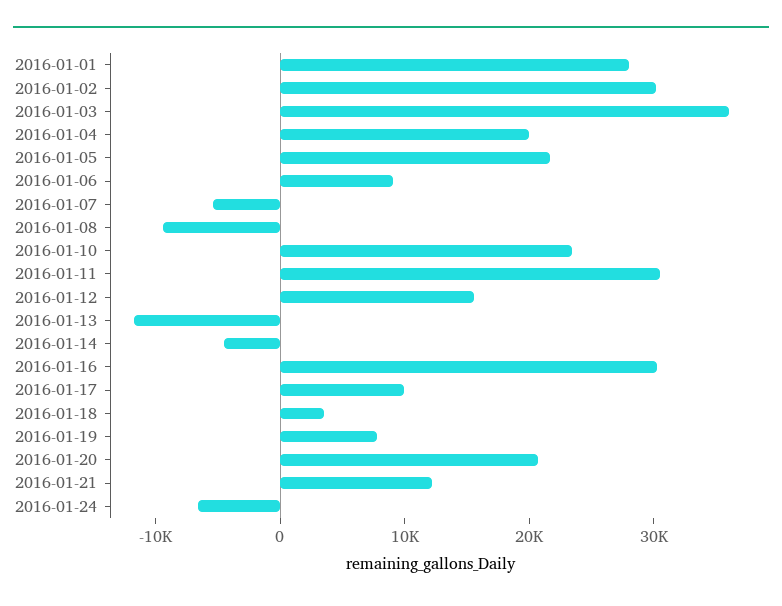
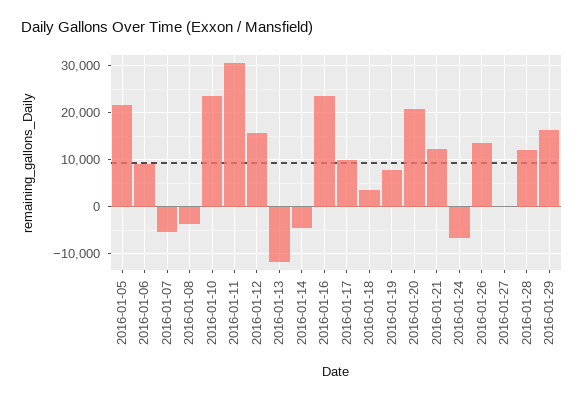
2016-01-01: 28000 -> none
2016-01-02: 30000 -> none
2016-01-03: 36000 -> none
2016-01-04: 20000 -> none
2016-01-08: -10000 -> -4000
2016-01-16: 30000 -> 24000
2016-01-26: none -> 14000
2016-01-27: none -> 0
2016-01-28: none -> 12000
2016-01-29: none -> 16000

